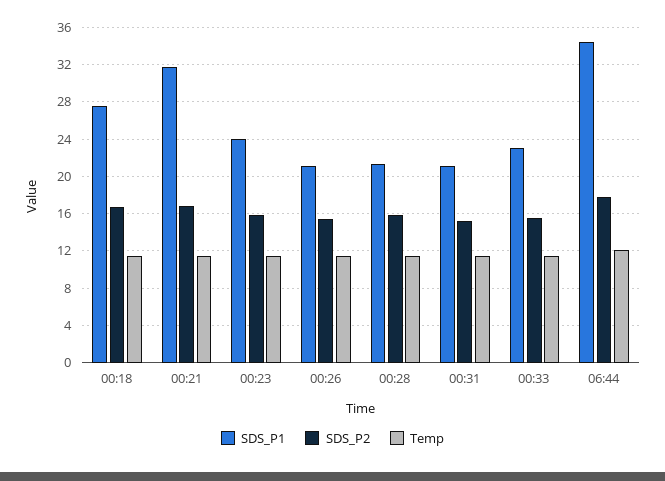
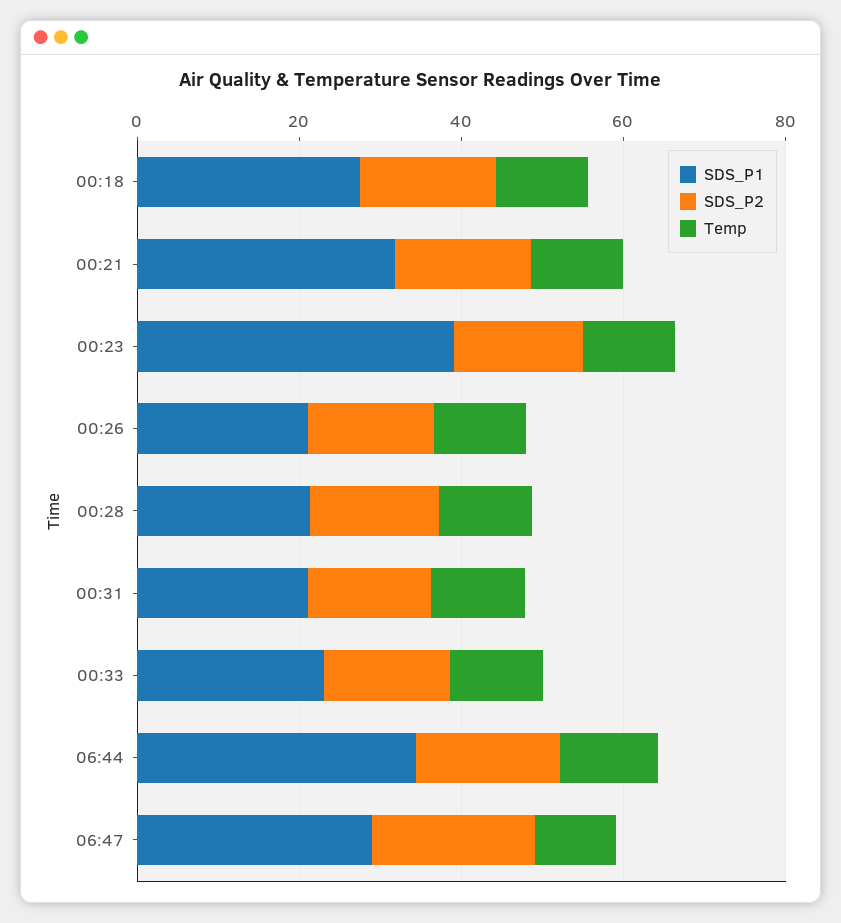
SDS_P1, 00:23: 24 -> 40
SDS_P1, 06:47: none -> 30
SDS_P2, 06:47: none -> 20
Temp, 06:47: none -> 10

